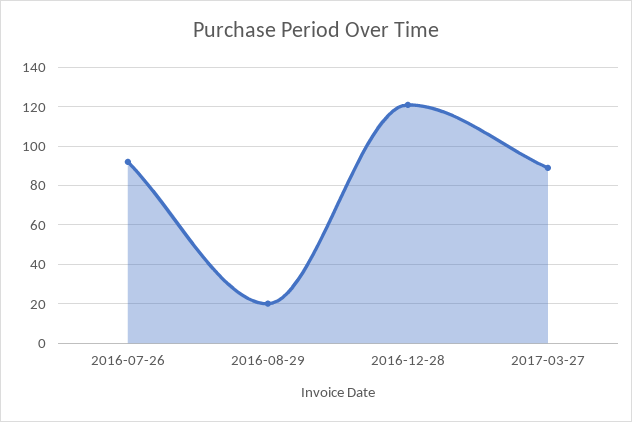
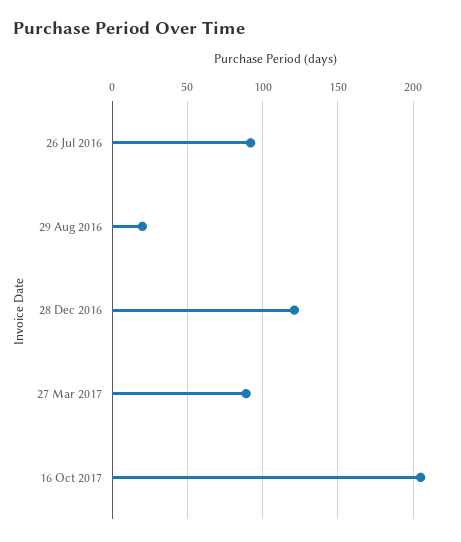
16 Oct 2017: none -> 205

